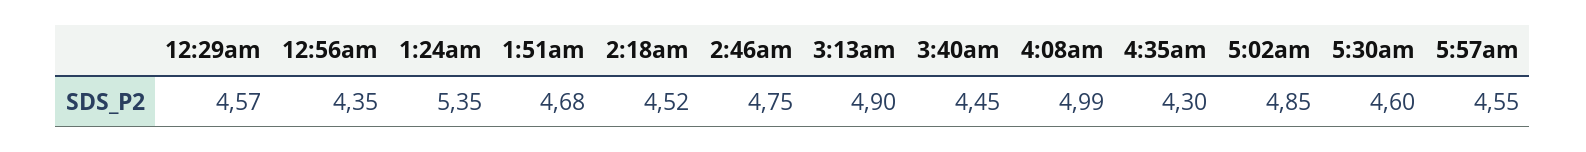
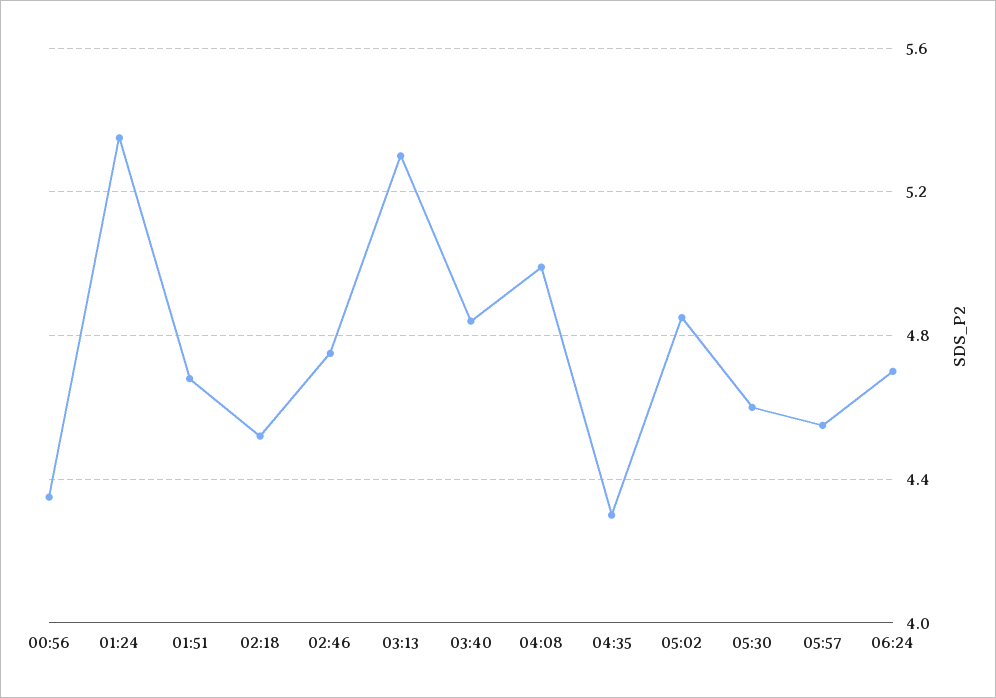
12:29am: 4.57 -> none
3:13am: 4.9 -> 5.3
3:40am: 4.45 -> 4.85
06:24: none -> 4.7

